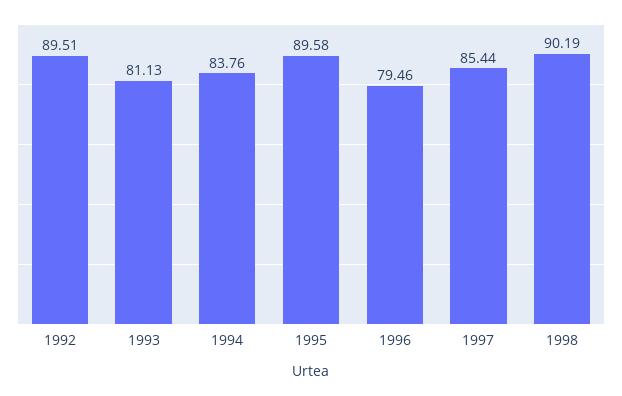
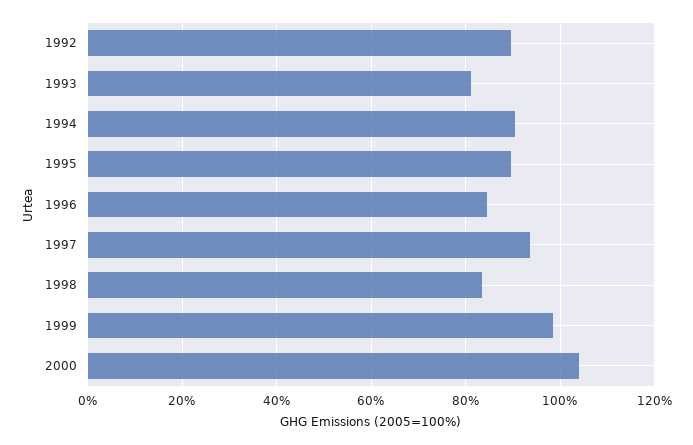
1994: 83.76 -> 90
1996: 79.46 -> 84
1997: 85.44 -> 94
1998: 90.19 -> 84
1999: none -> 98
2000: none -> 104

